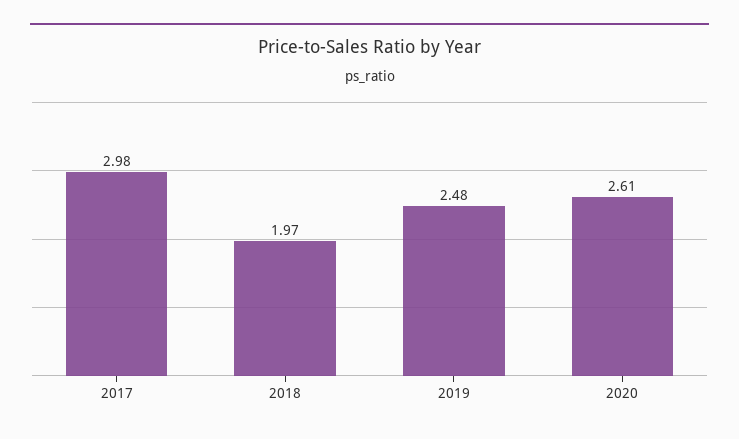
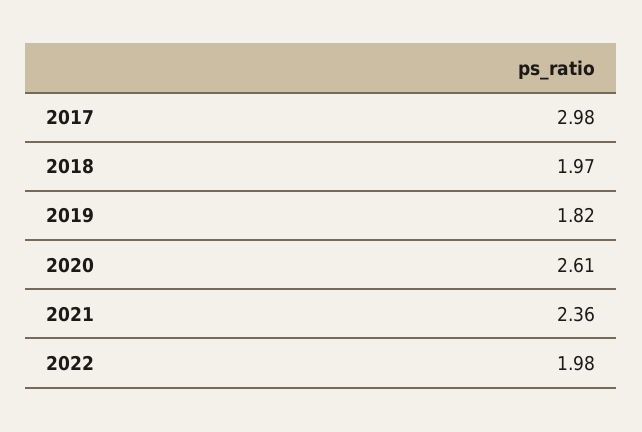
2019: 2.48 -> 1.82
2021: none -> 2.36
2022: none -> 1.98

